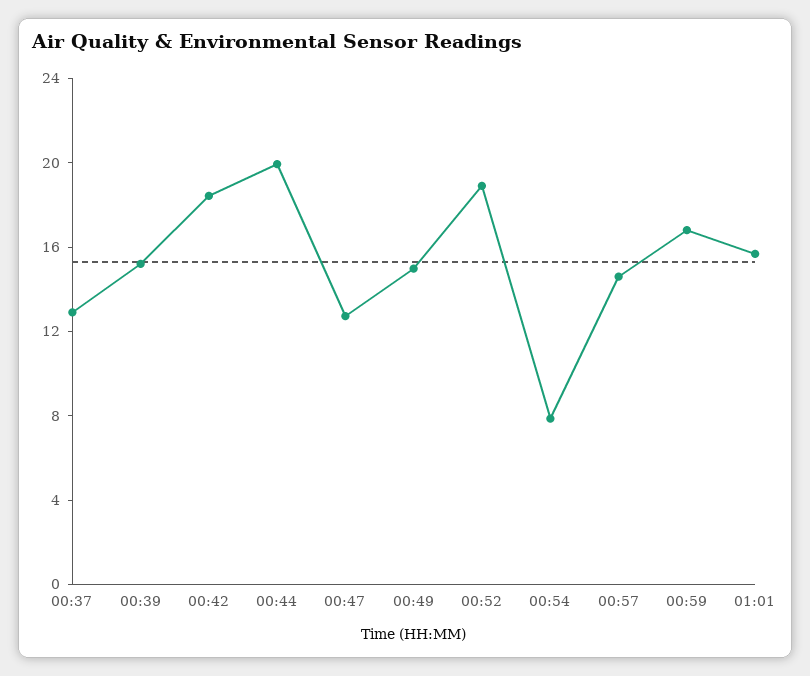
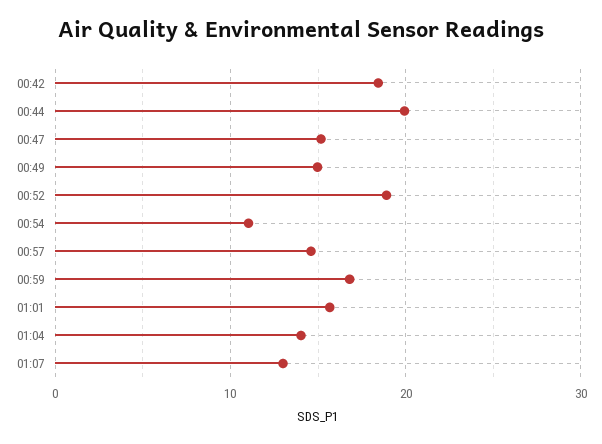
00:37: 13 -> none
00:39: 15 -> none
00:47: 13 -> 15
00:54: 8 -> 11
01:04: none -> 14
01:07: none -> 13

